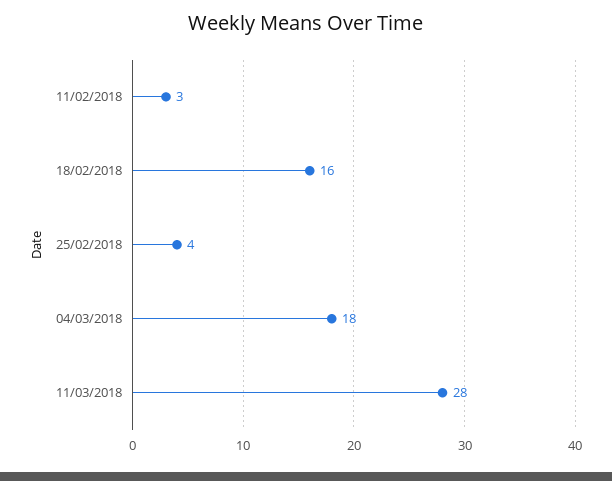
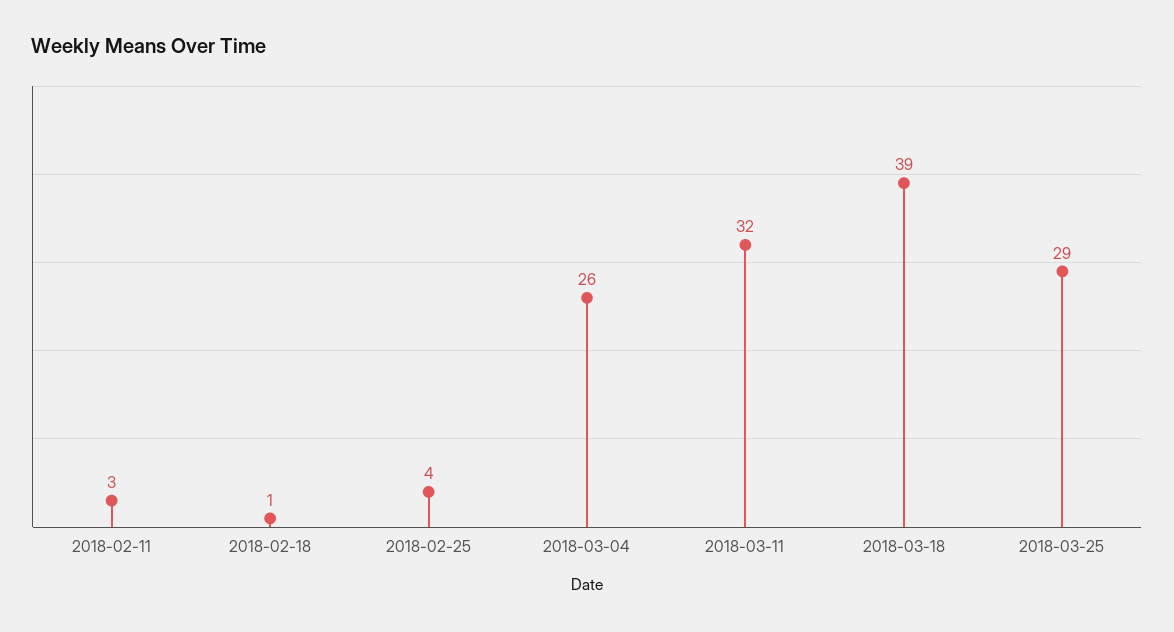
18/02/2018: 16 -> 1
04/03/2018: 18 -> 26
11/03/2018: 28 -> 32
2018-03-18: none -> 39
2018-03-25: none -> 29

